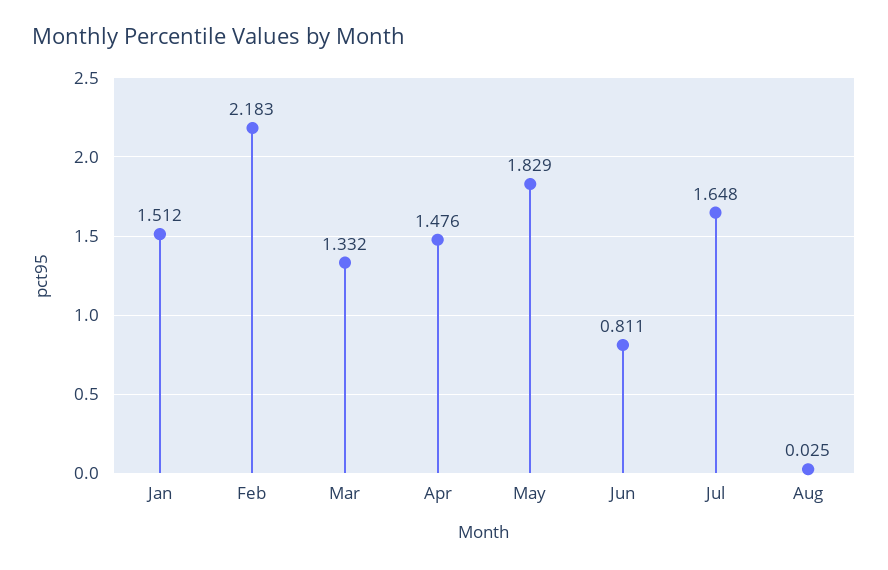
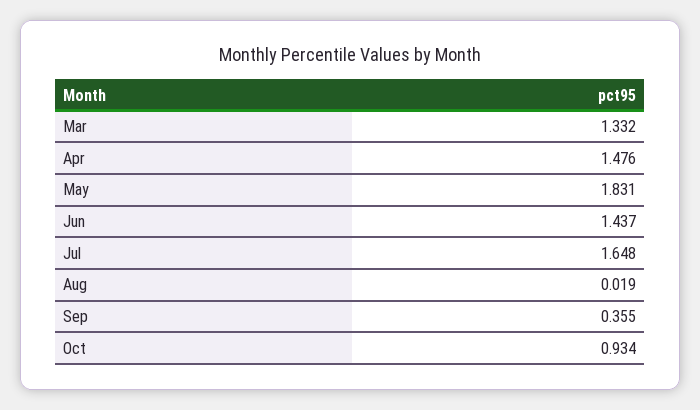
Jan: 1.512 -> none
Feb: 2.183 -> none
May: 1.829 -> 1.831
Jun: 0.811 -> 1.437
Aug: 0.025 -> 0.019
Sep: none -> 0.355
Oct: none -> 0.934

